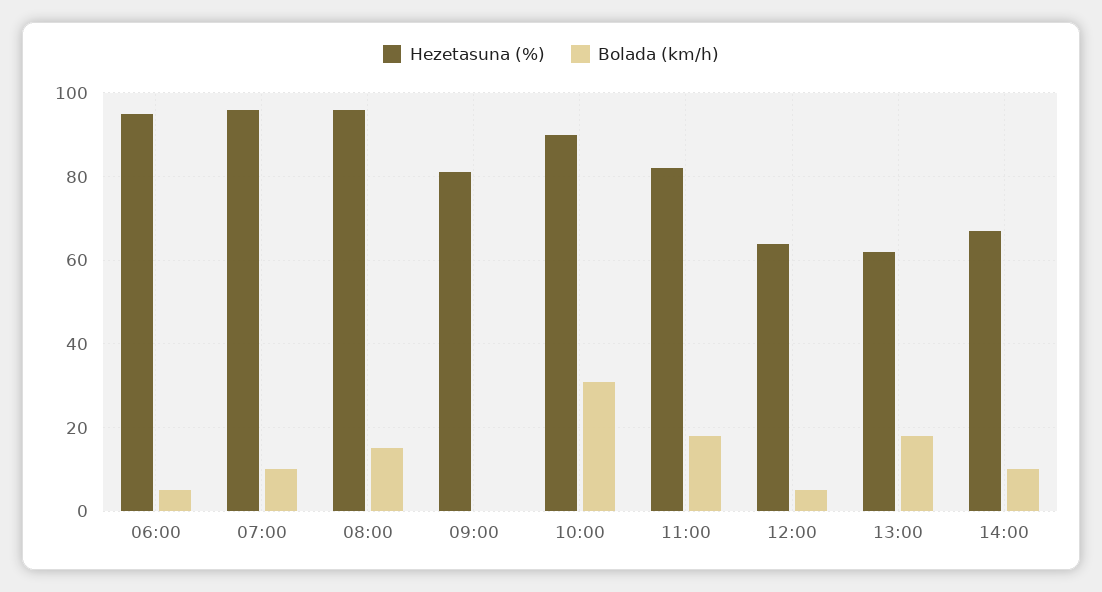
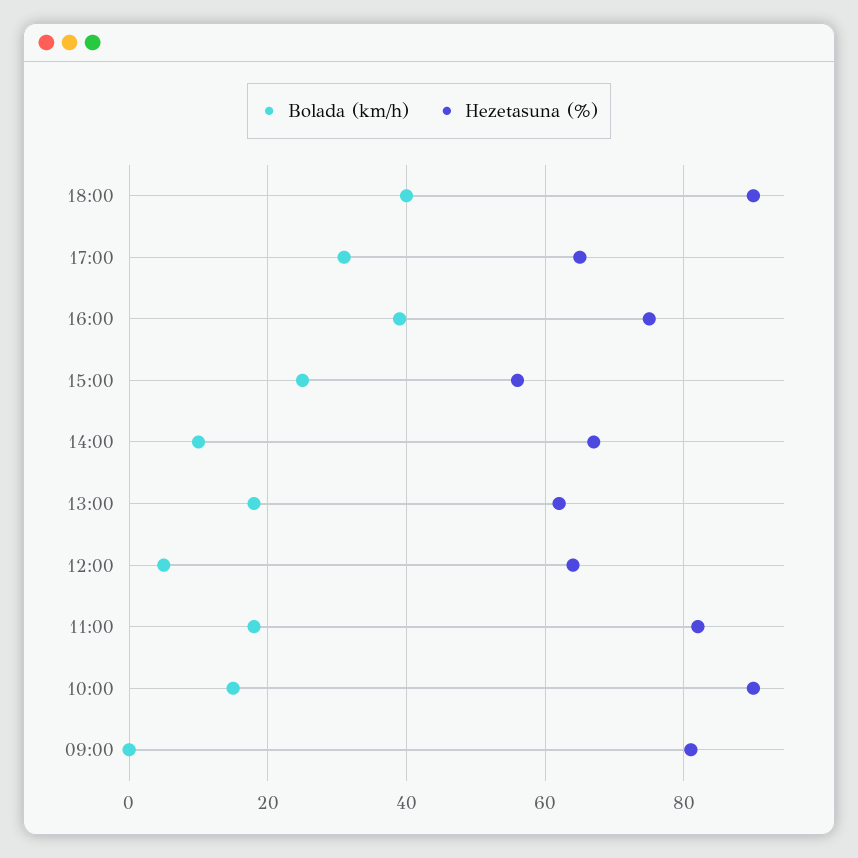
Hezetasuna (%), 06:00: 95 -> none
Bolada (km/h), 06:00: 5 -> none
Hezetasuna (%), 07:00: 95 -> none
Bolada (km/h), 07:00: 10 -> none
Hezetasuna (%), 08:00: 95 -> none
Bolada (km/h), 08:00: 15 -> none
Bolada (km/h), 10:00: 30 -> 15
Bolada (km/h), 18:00: none -> 40
Hezetasuna (%), 18:00: none -> 90
Bolada (km/h), 17:00: none -> 30
Hezetasuna (%), 17:00: none -> 65
Bolada (km/h), 16:00: none -> 40
Hezetasuna (%), 16:00: none -> 75
Bolada (km/h), 15:00: none -> 25
Hezetasuna (%), 15:00: none -> 55

